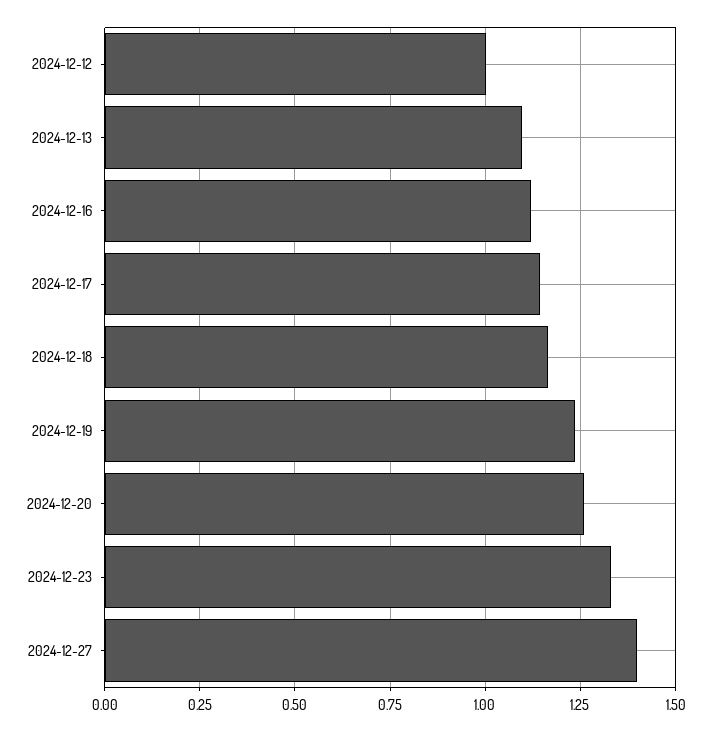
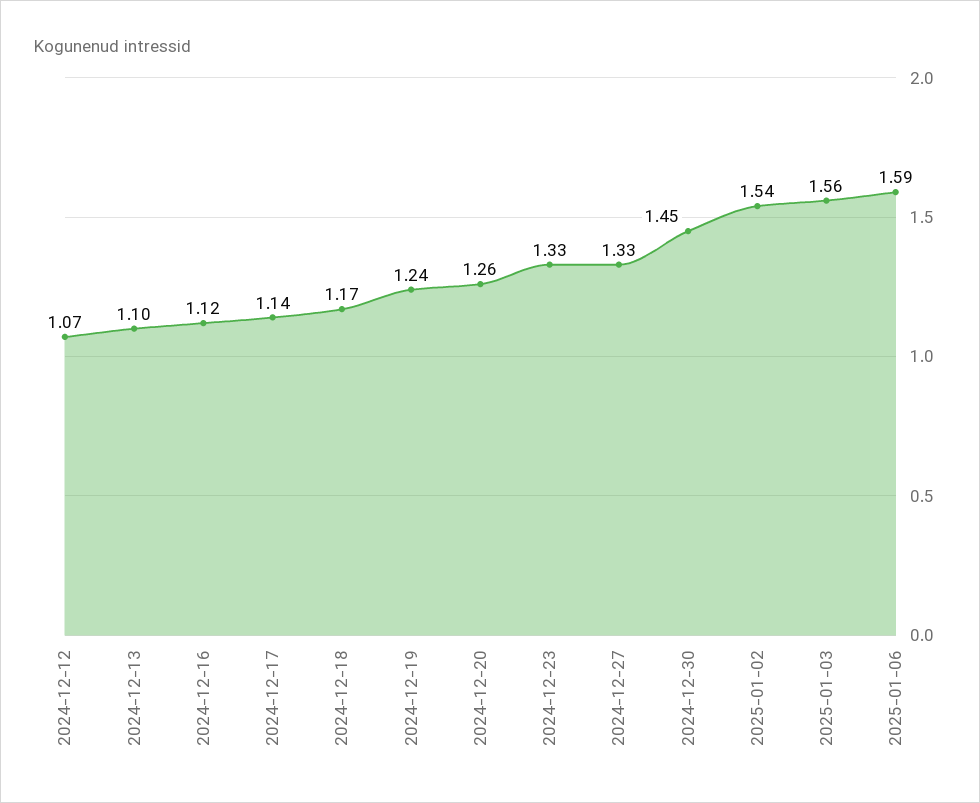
2024-12-12: 1 -> 1.07
2024-12-27: 1.4 -> 1.33
2024-12-30: none -> 1.45
2025-01-02: none -> 1.54
2025-01-03: none -> 1.56
2025-01-06: none -> 1.59

